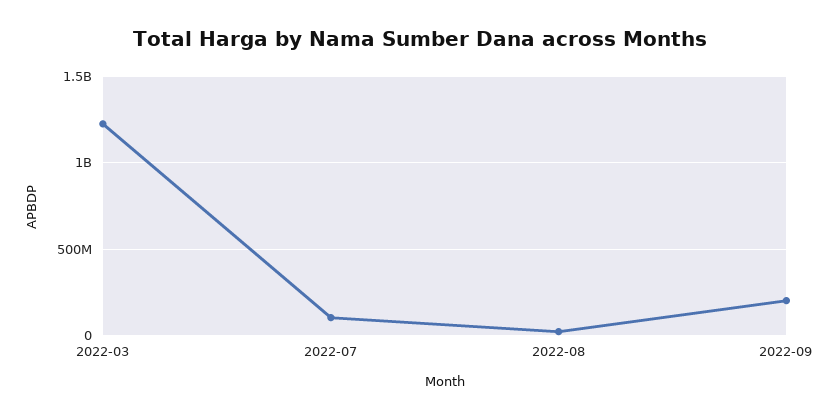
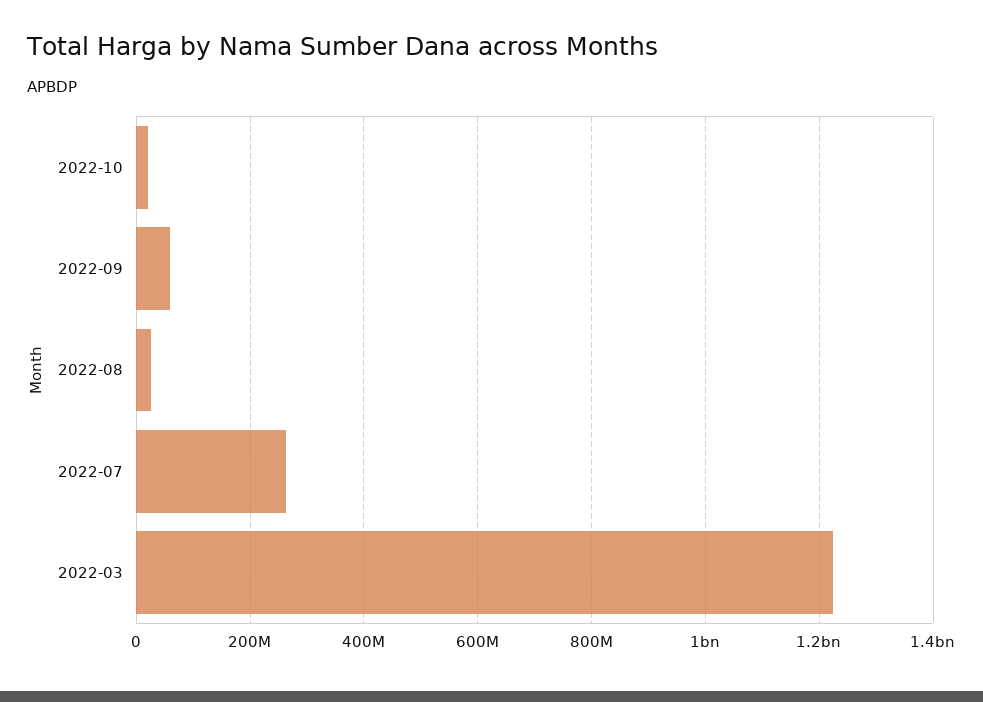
2022-07: 100000000 -> 260000000
2022-09: 200000000 -> 60000000
2022-10: none -> 20000000

